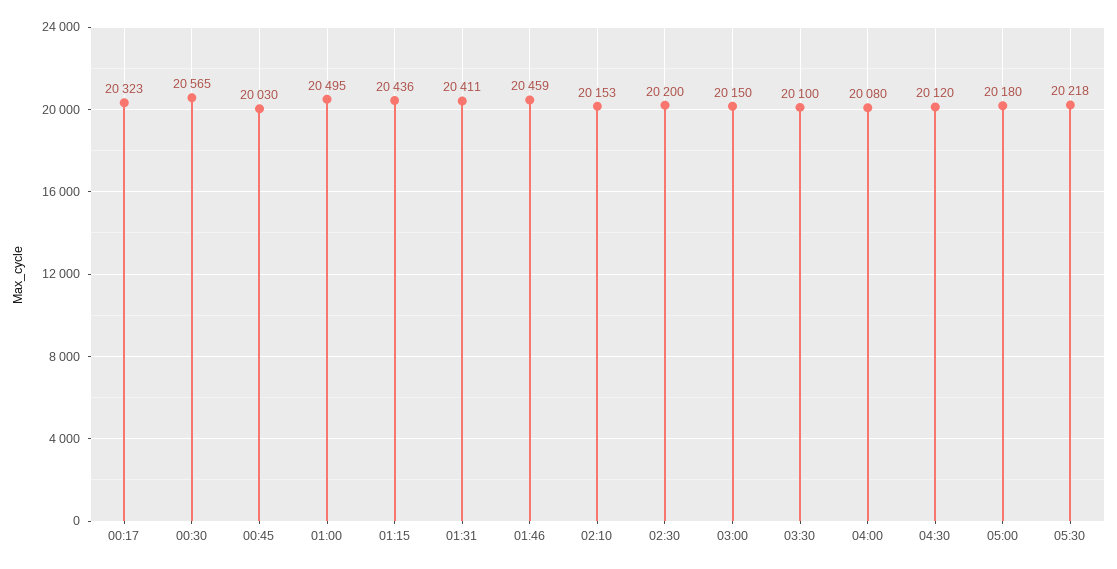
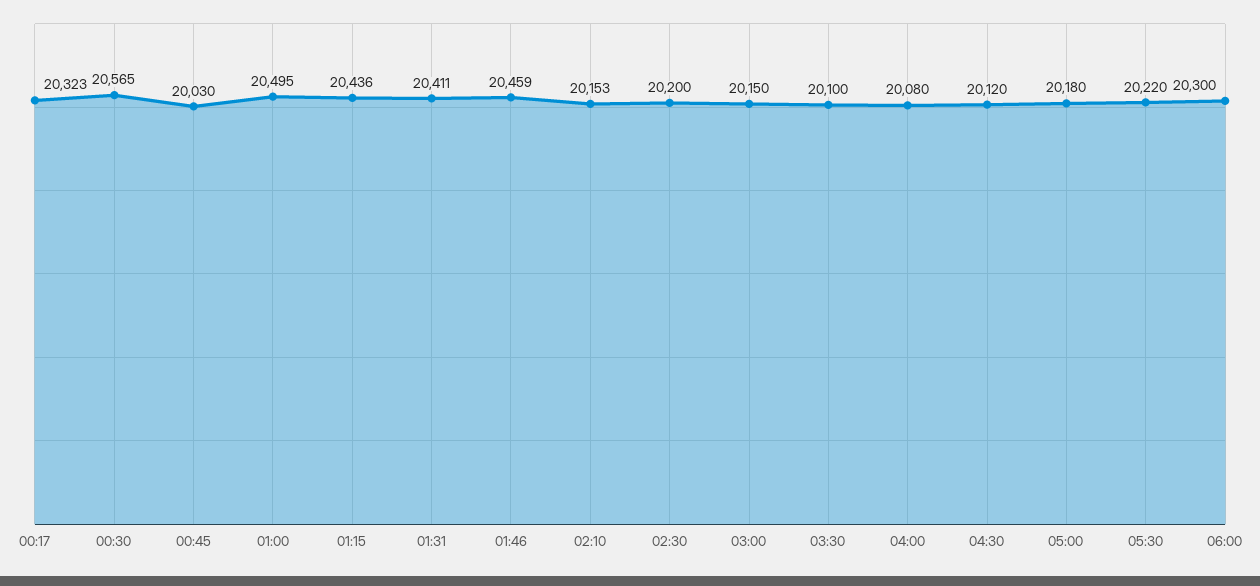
05:30: 20218 -> 20220
06:00: none -> 20300

